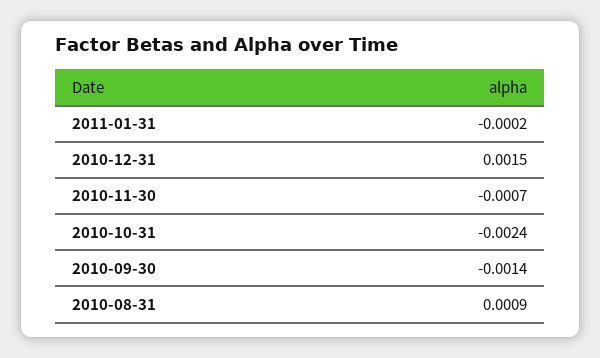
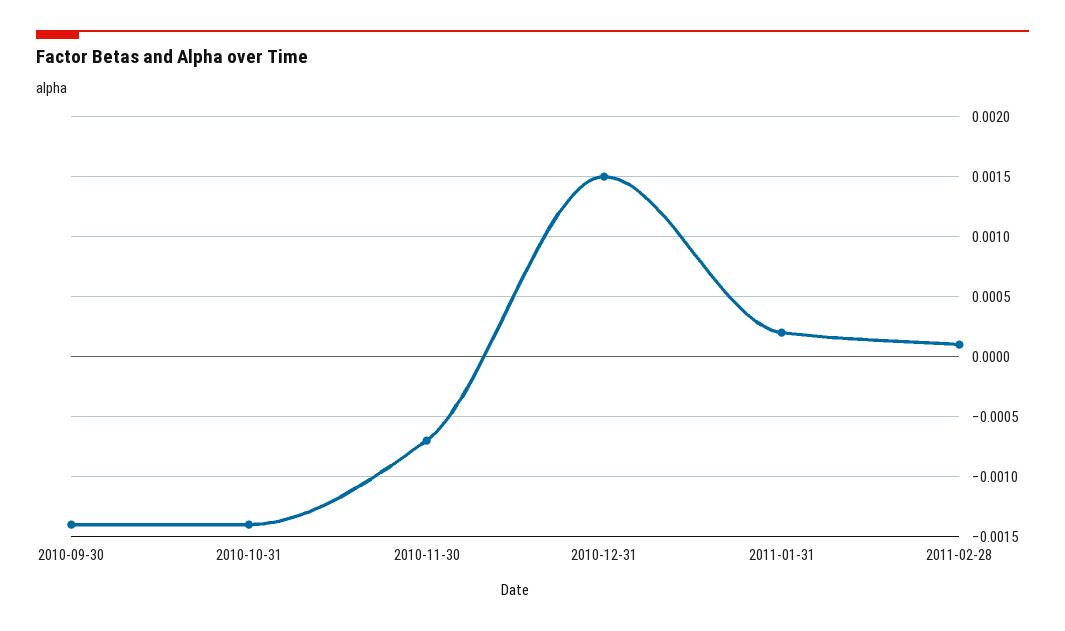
2011-01-31: -0.0002 -> 0.0002
2010-10-31: -0.0024 -> -0.0014
2010-08-31: 0.0009 -> none
2011-02-28: none -> 0.0001

